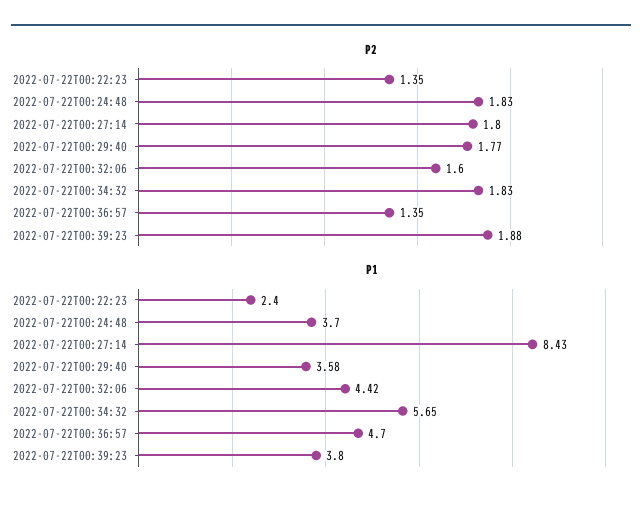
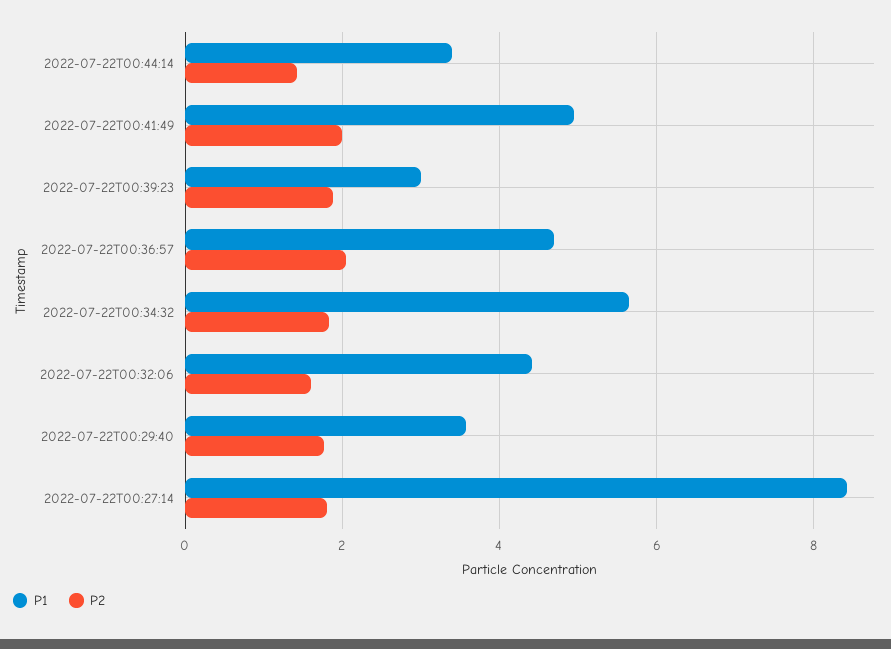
P2, 2022-07-22T00:22:23: 1.35 -> none
P2, 2022-07-22T00:24:48: 1.83 -> none
P2, 2022-07-22T00:36:57: 1.35 -> 2
P1, 2022-07-22T00:22:23: 2.4 -> none
P1, 2022-07-22T00:24:48: 3.7 -> none
P1, 2022-07-22T00:39:23: 3.8 -> 3
P1, 2022-07-22T00:44:14: none -> 3.4
P2, 2022-07-22T00:44:14: none -> 1.4
P1, 2022-07-22T00:41:49: none -> 5
P2, 2022-07-22T00:41:49: none -> 2

